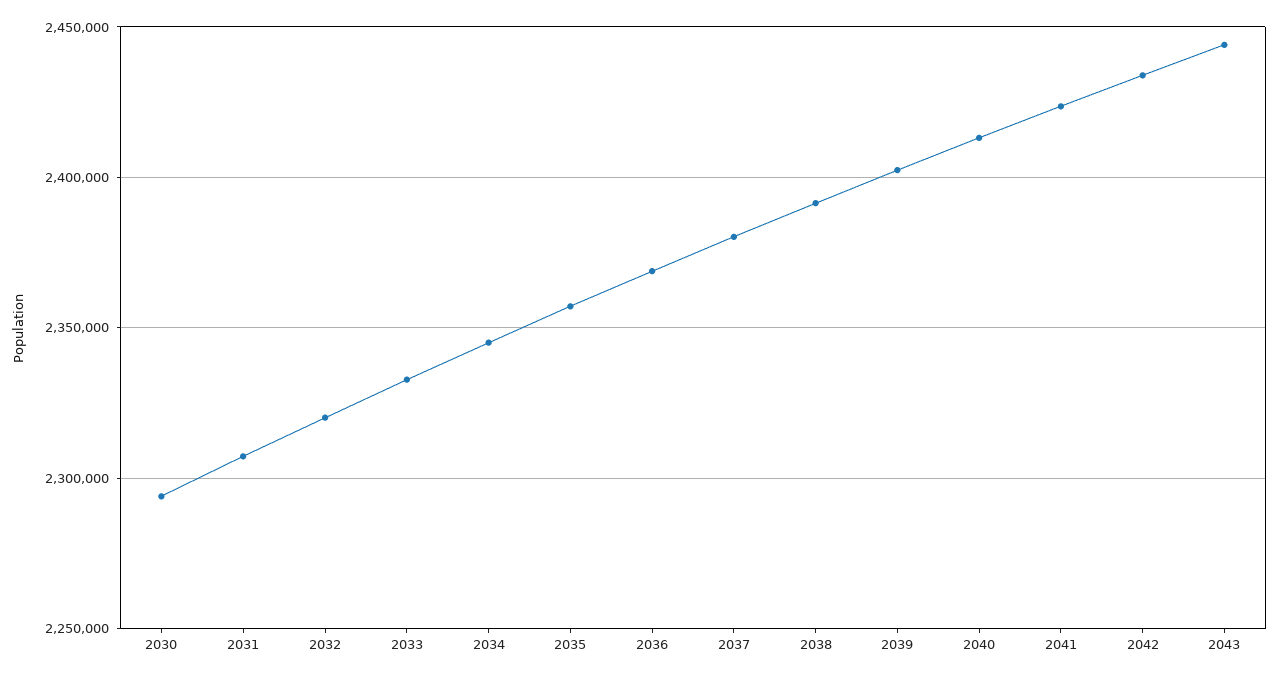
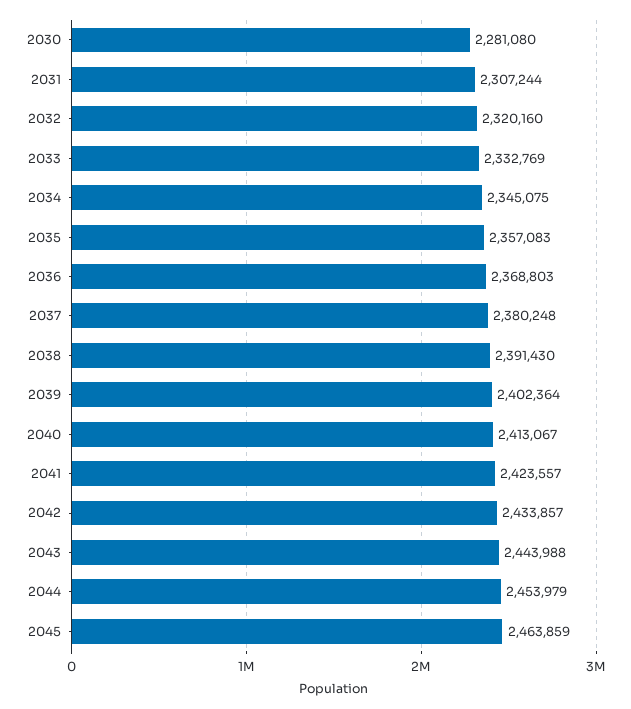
2030: 2295000 -> 2281080
2044: none -> 2453979
2045: none -> 2463859

